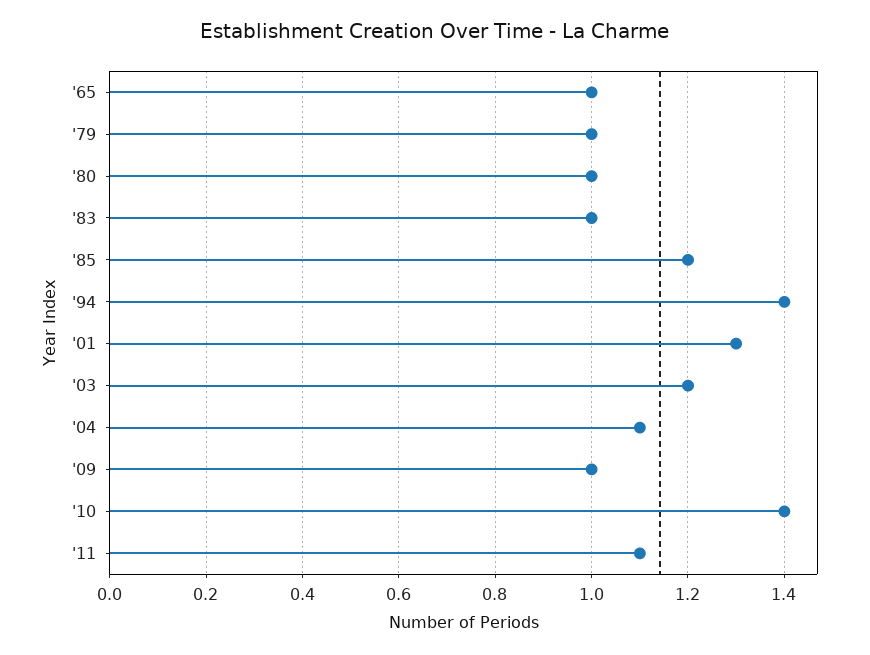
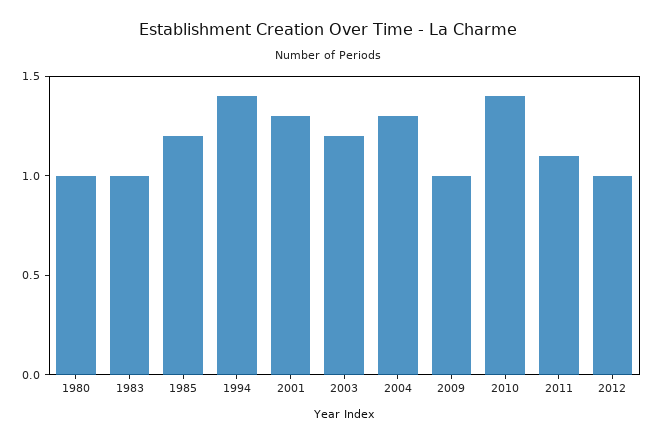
'65: 1 -> none
'79: 1 -> none
'04: 1.1 -> 1.3
2012: none -> 1

